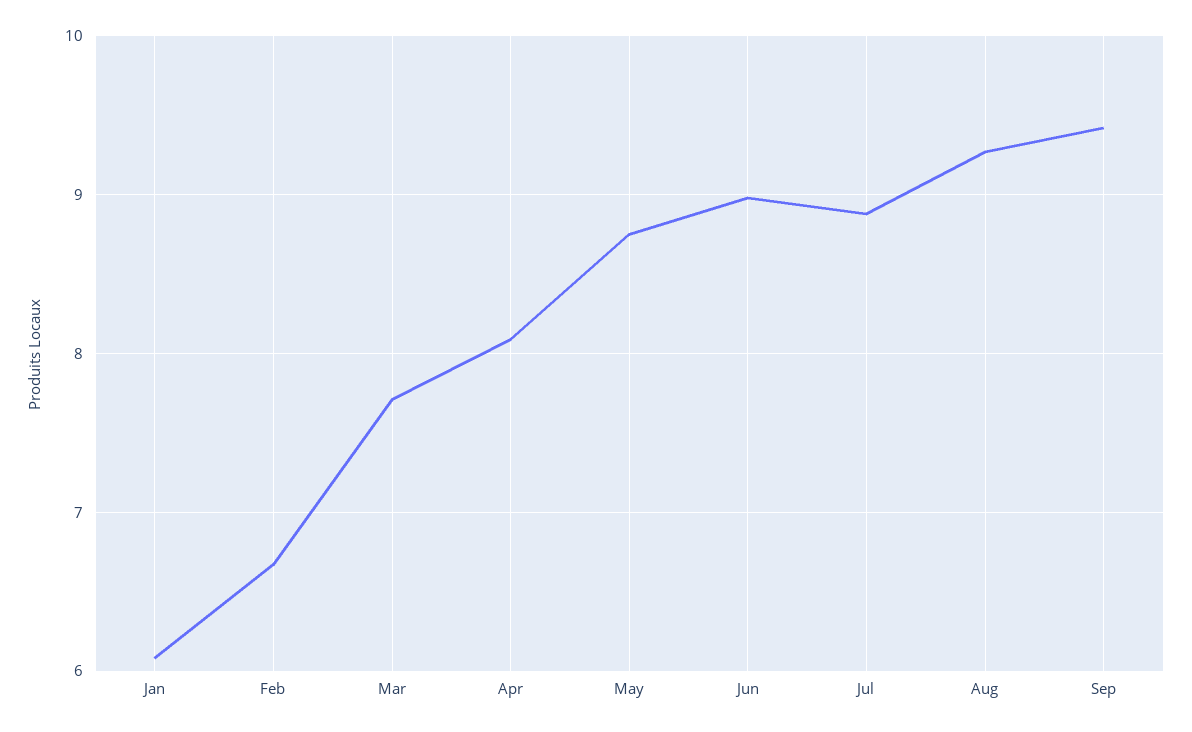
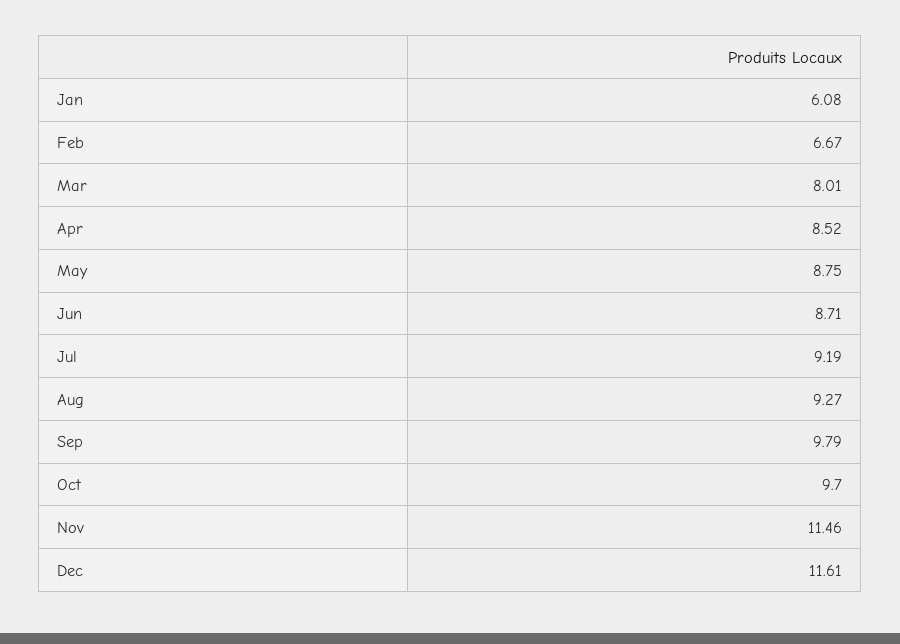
Mar: 7.7 -> 8.01
Apr: 8.1 -> 8.52
Jun: 9 -> 8.71
Jul: 8.9 -> 9.19
Sep: 9.4 -> 9.79
Oct: none -> 9.7
Nov: none -> 11.46
Dec: none -> 11.61

